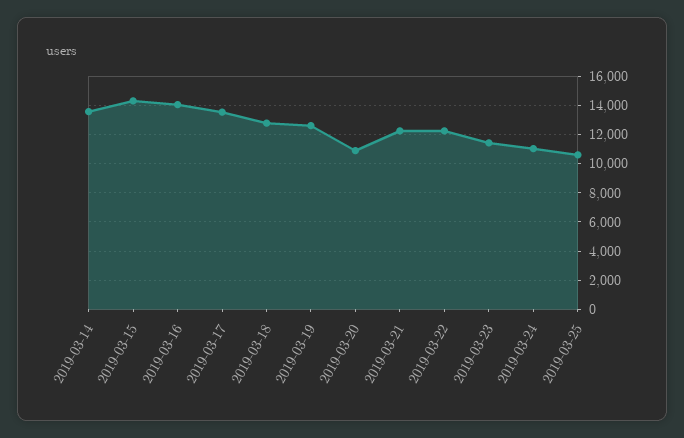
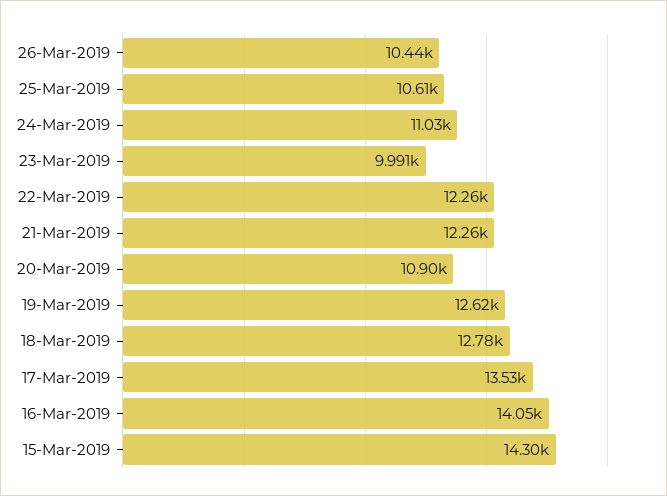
2019-03-14: 13500 -> none
2019-03-23: 11500 -> 9991
26-Mar-2019: none -> 10440

